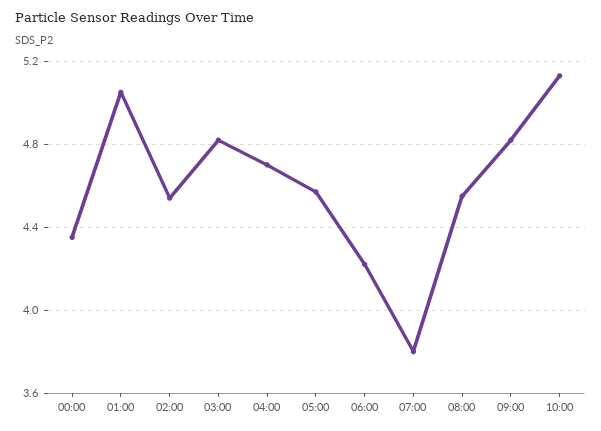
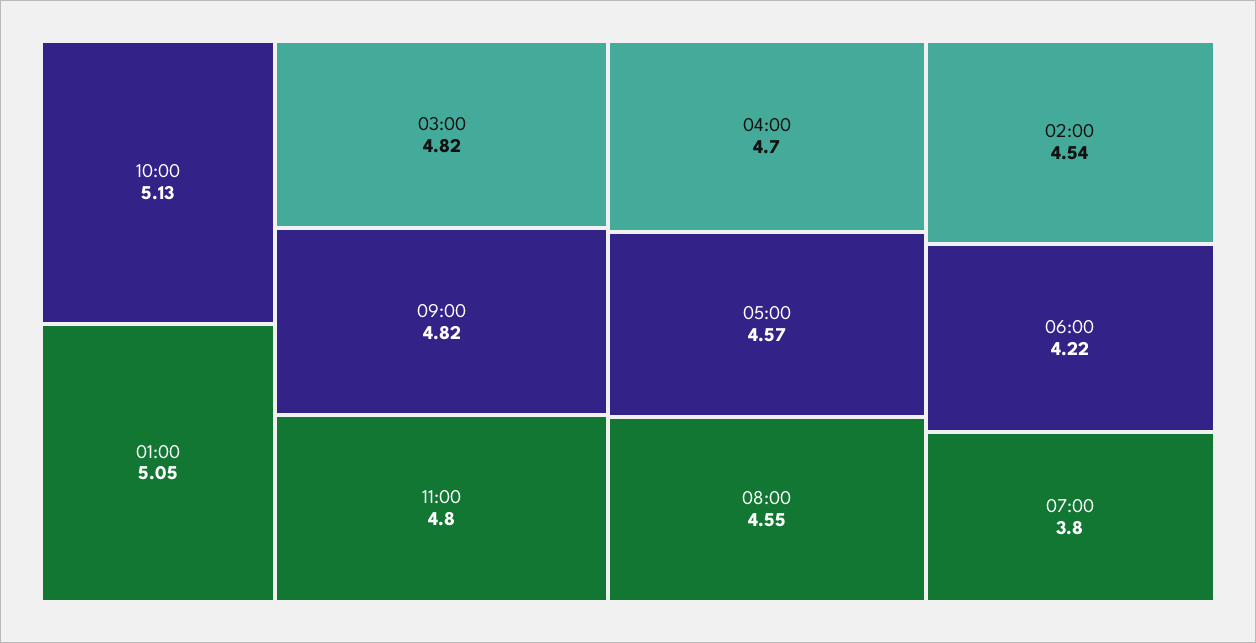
00:00: 4.35 -> none
11:00: none -> 4.8

